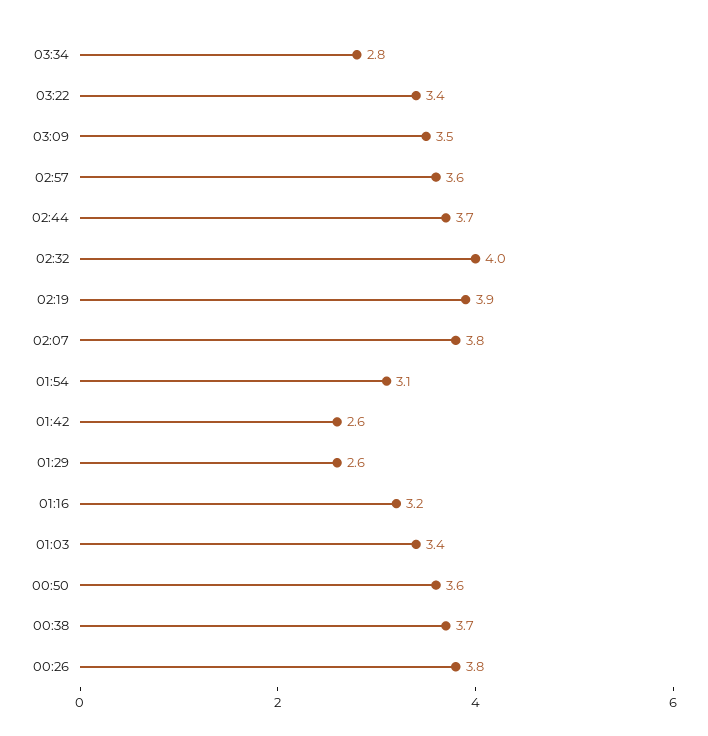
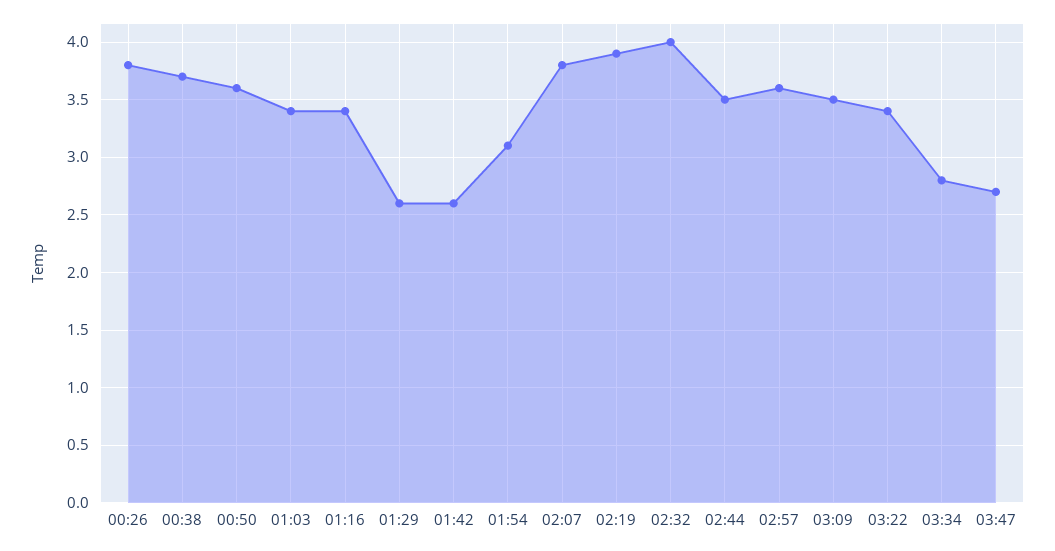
02:44: 3.7 -> 3.5
01:16: 3.2 -> 3.4
03:47: none -> 2.7

